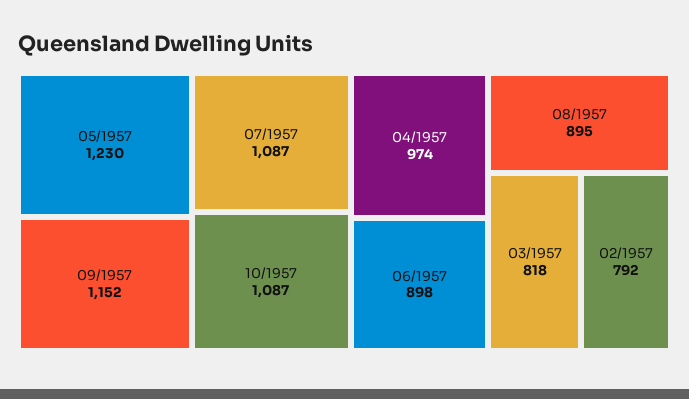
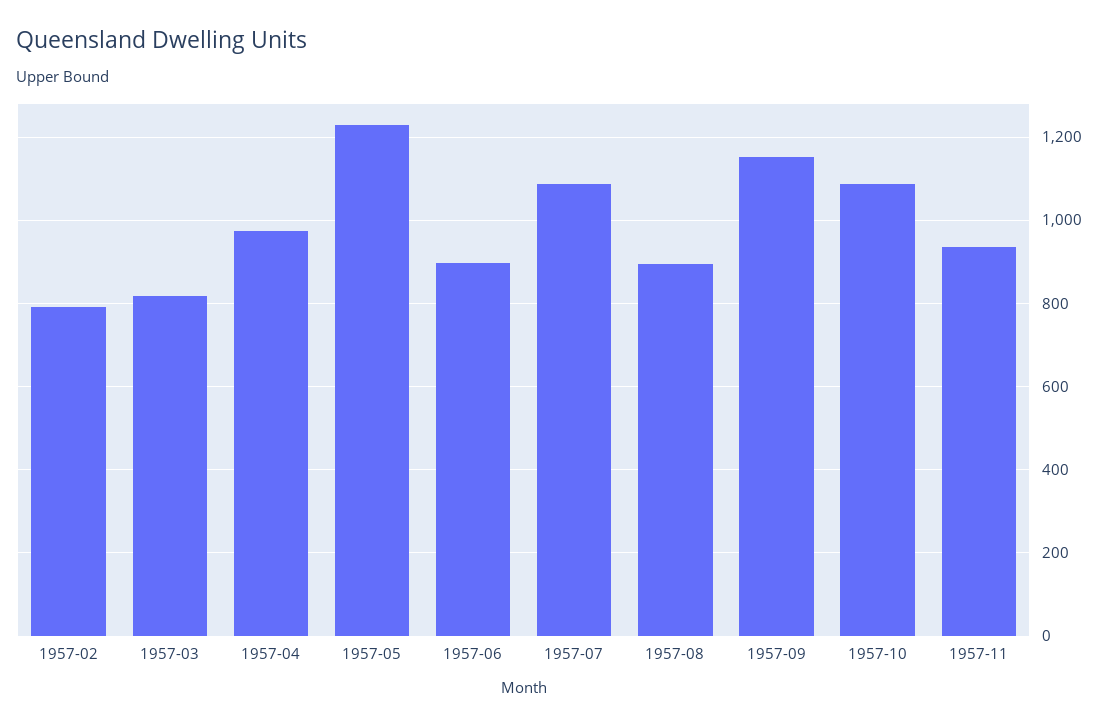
1957-11: none -> 940

